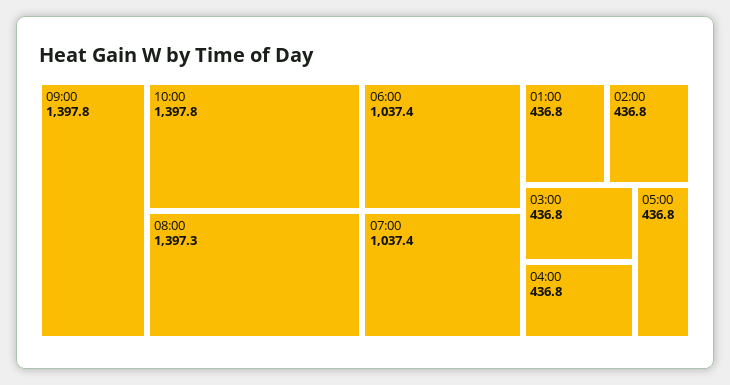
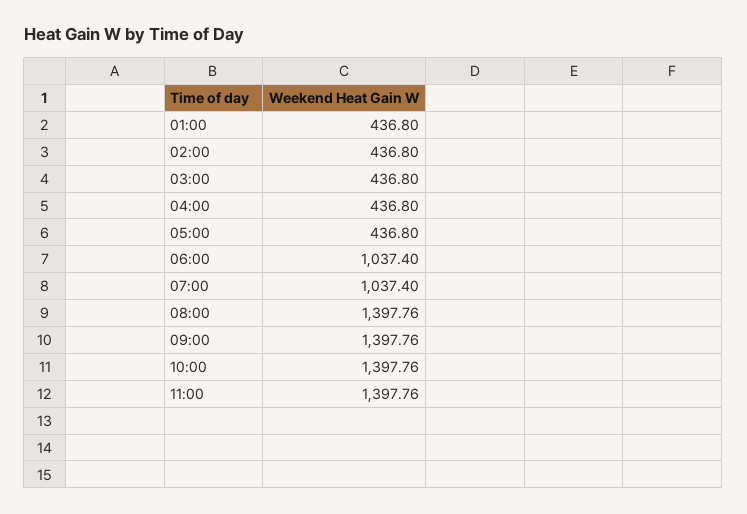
08:00: 1397.3 -> 1397.76
11:00: none -> 1397.76

